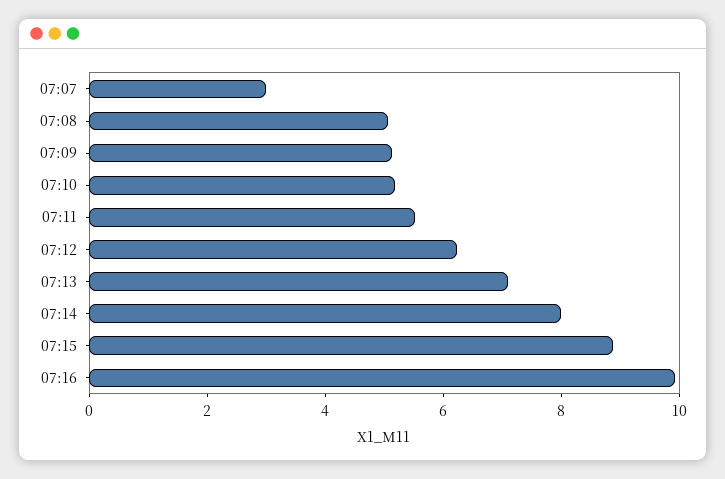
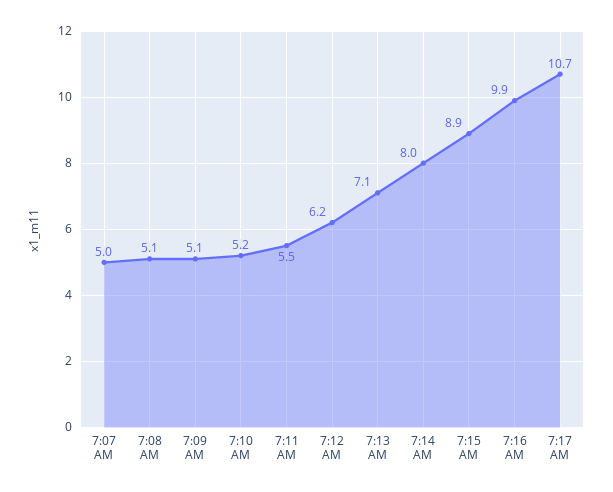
07:07: 3 -> 5
7:17 AM: none -> 10.7

